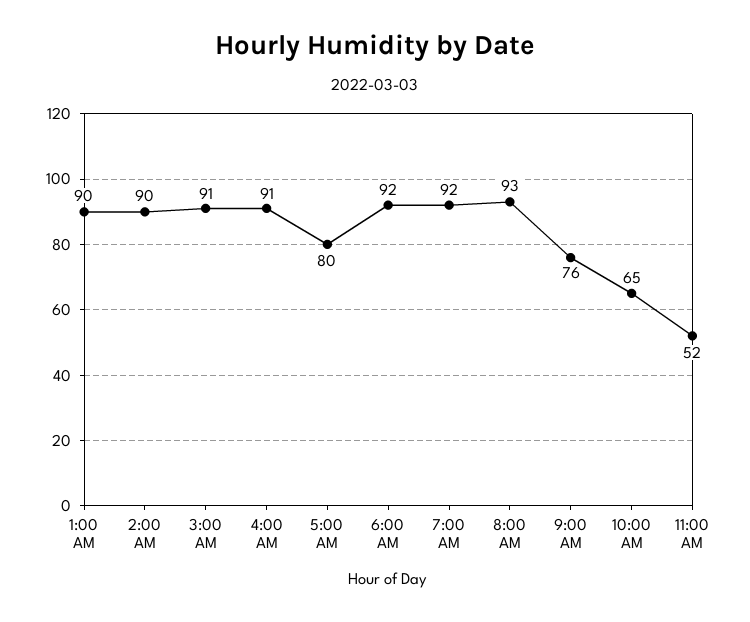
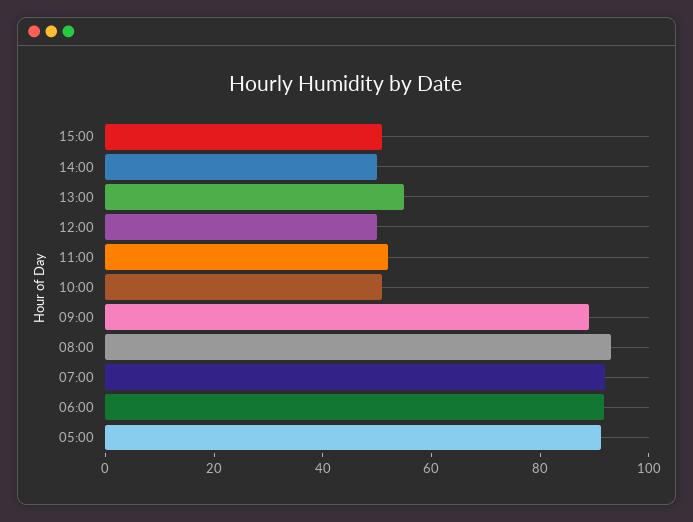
1:00 AM: 90 -> none
2:00 AM: 90 -> none
3:00 AM: 91 -> none
4:00 AM: 91 -> none
5:00 AM: 80 -> 90
9:00 AM: 76 -> 90
10:00 AM: 65 -> 50
15:00: none -> 50
14:00: none -> 50
13:00: none -> 55
12:00: none -> 50

